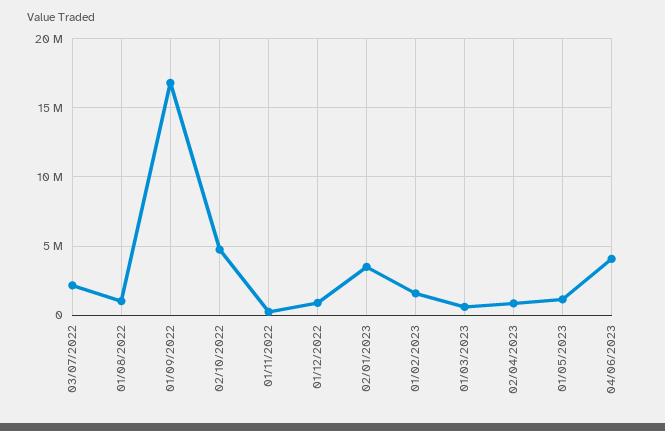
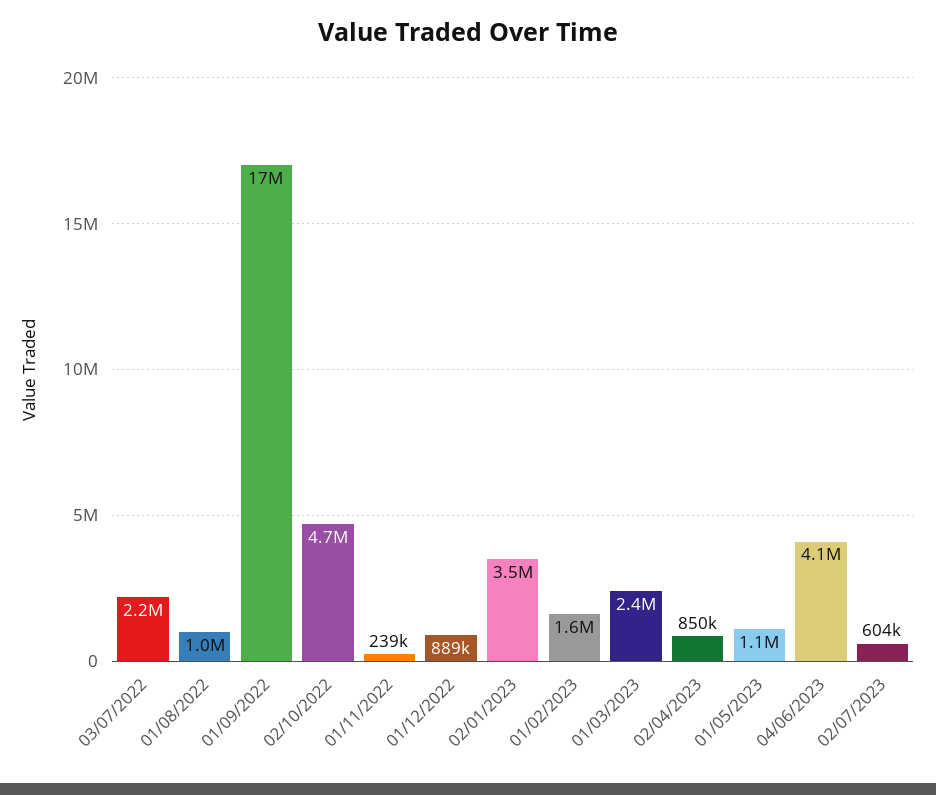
01/03/2023: 500000 -> 2400000
02/07/2023: none -> 604000

